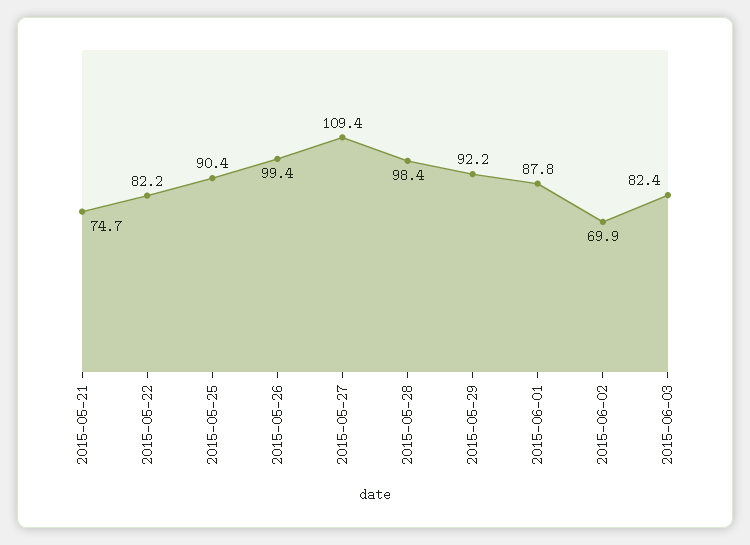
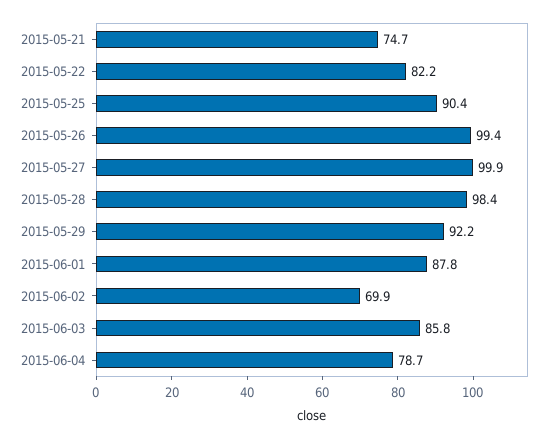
2015-05-27: 109.4 -> 99.9
2015-06-03: 82.4 -> 85.8
2015-06-04: none -> 78.7

